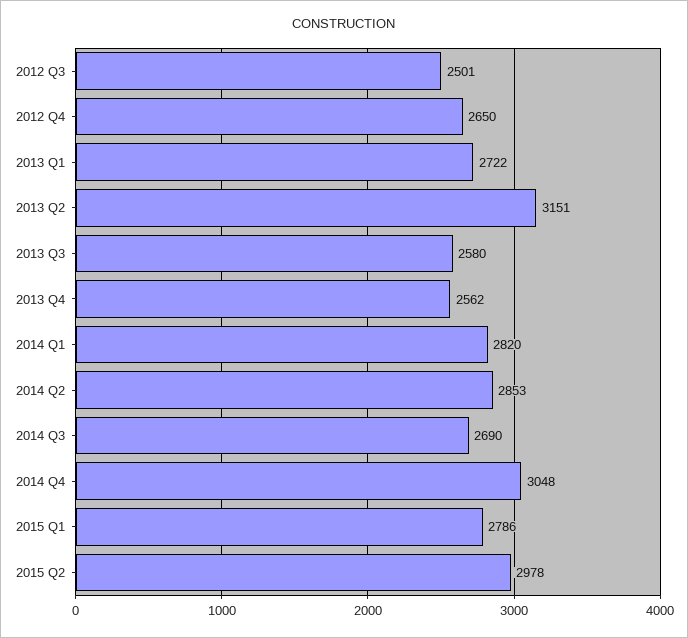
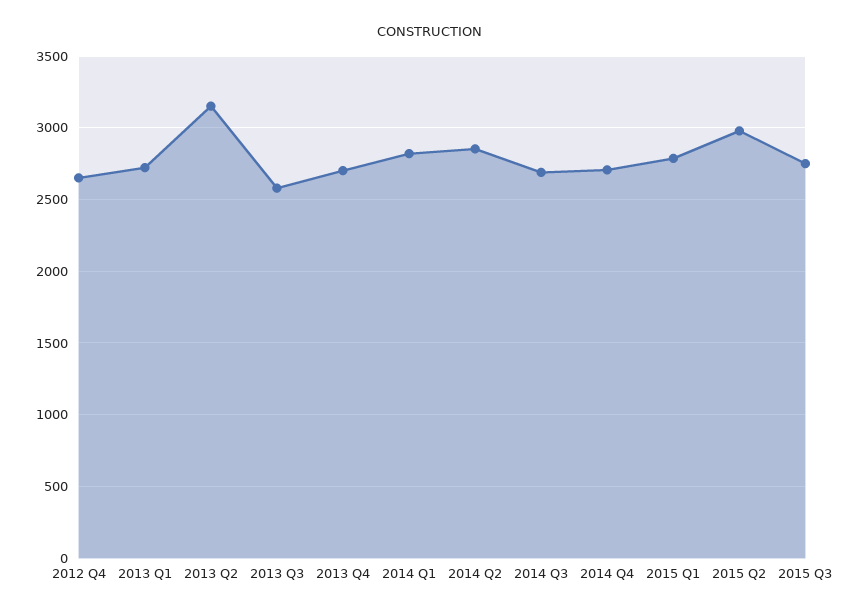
2012 Q3: 2501 -> none
2013 Q4: 2562 -> 2700
2014 Q4: 3048 -> 2700
2015 Q3: none -> 2750

